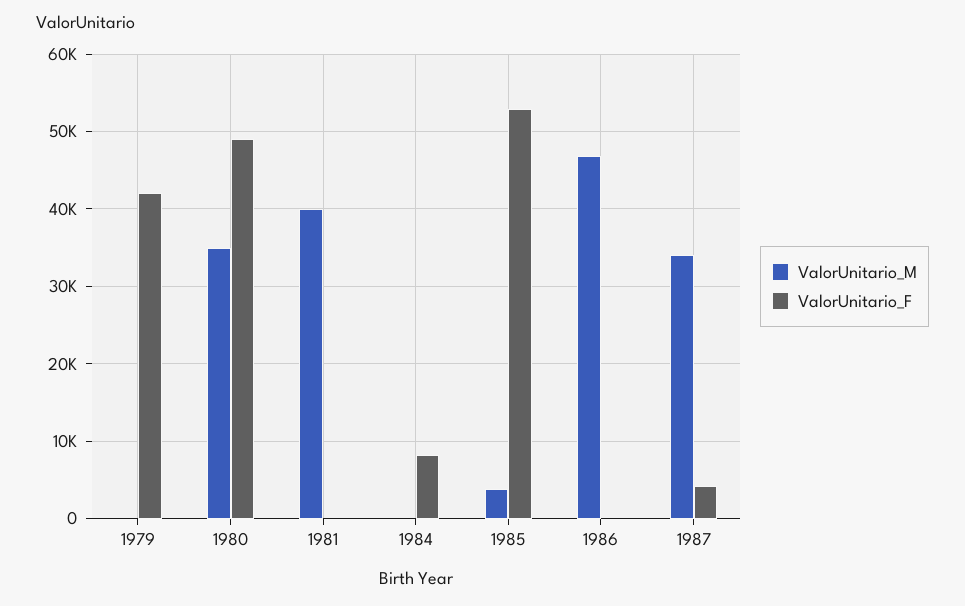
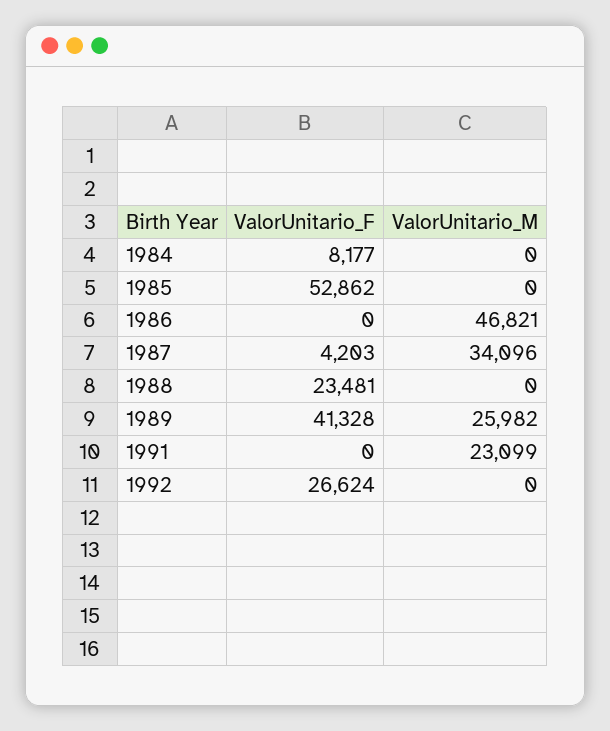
ValorUnitario_M, 1979: 0 -> none
ValorUnitario_F, 1979: 42000 -> none
ValorUnitario_M, 1980: 35000 -> none
ValorUnitario_F, 1980: 49000 -> none
ValorUnitario_M, 1981: 40000 -> none
ValorUnitario_F, 1981: 0 -> none
ValorUnitario_M, 1985: 4000 -> 0
ValorUnitario_F, 1988: none -> 23481
ValorUnitario_M, 1988: none -> 0
ValorUnitario_F, 1989: none -> 41328
ValorUnitario_M, 1989: none -> 25982
ValorUnitario_F, 1991: none -> 0
ValorUnitario_M, 1991: none -> 23099
ValorUnitario_F, 1992: none -> 26624
ValorUnitario_M, 1992: none -> 0

